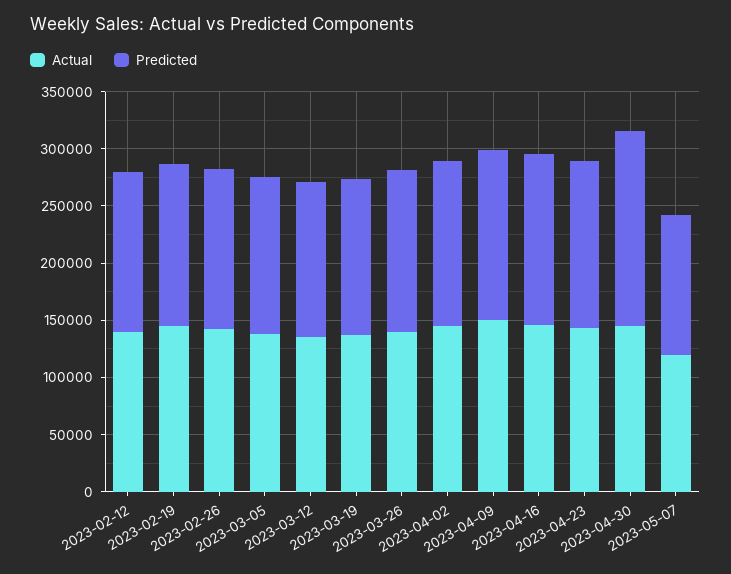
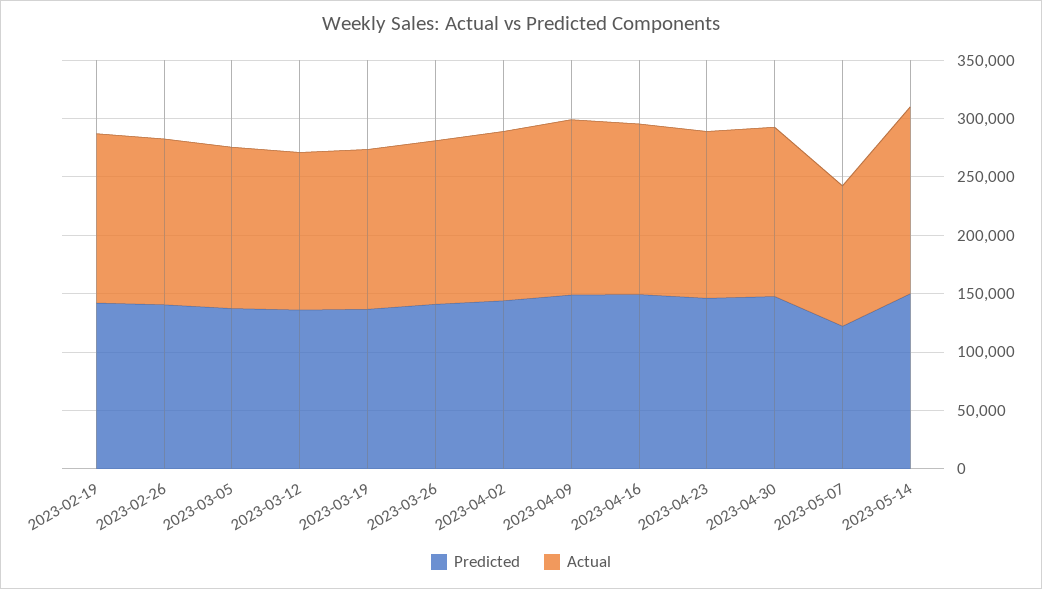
Actual, 2023-02-12: 140000 -> none
Predicted, 2023-02-12: 140000 -> none
Predicted, 2023-04-30: 170000 -> 150000
Predicted, 2023-05-14: none -> 150000
Actual, 2023-05-14: none -> 160000

